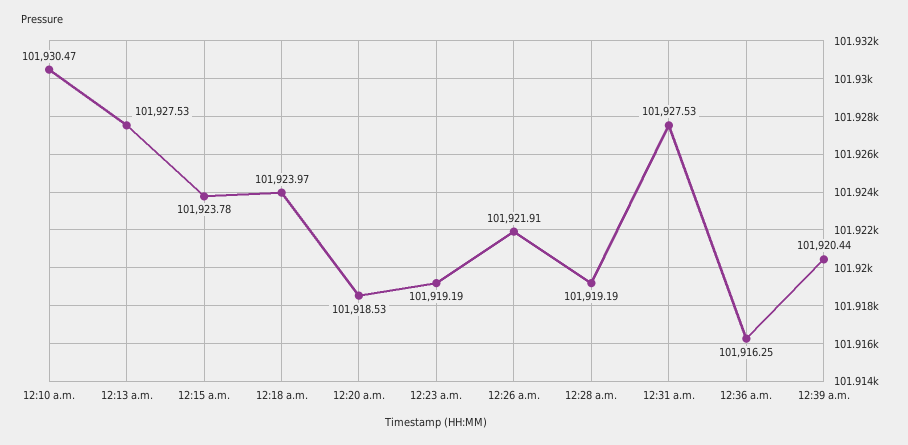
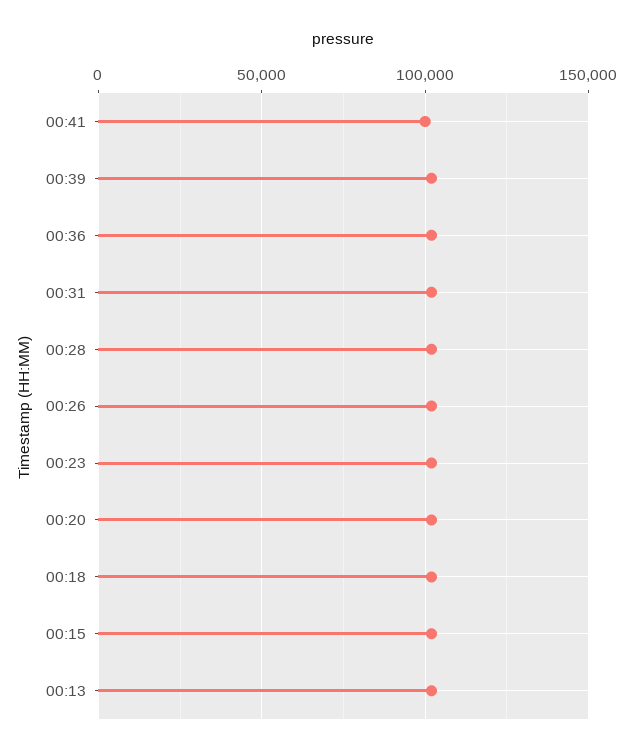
12:10 a.m.: 101930.47 -> none
00:41: none -> 100000

